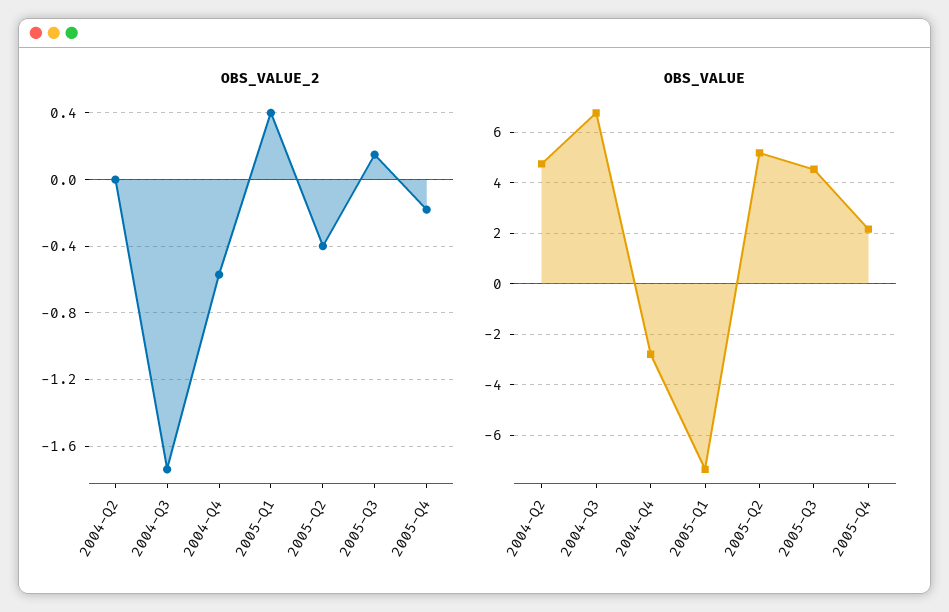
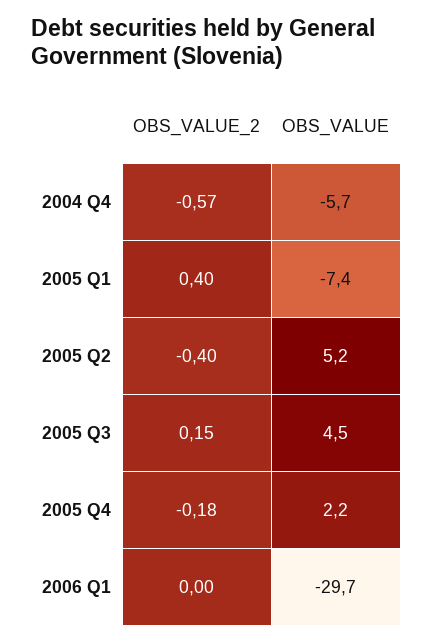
OBS_VALUE_2, 2004-Q2: 0 -> none
OBS_VALUE_2, 2004-Q3: -1.75 -> none
OBS_VALUE, 2004-Q2: 4.75 -> none
OBS_VALUE, 2004-Q3: 6.75 -> none
OBS_VALUE, 2004-Q4: -2.75 -> -5.7
OBS_VALUE_2, 2006 Q1: none -> 0
OBS_VALUE, 2006 Q1: none -> -29.7

